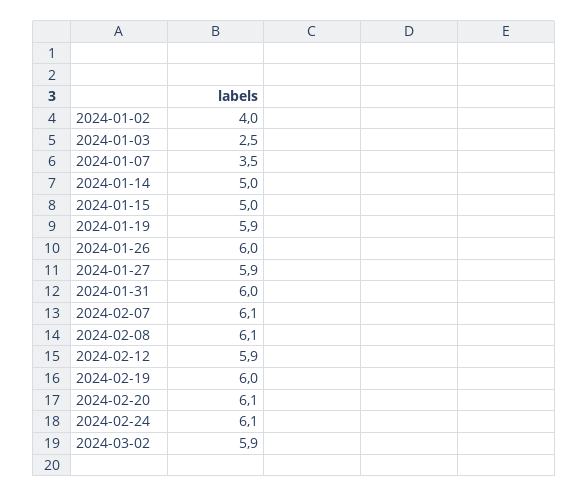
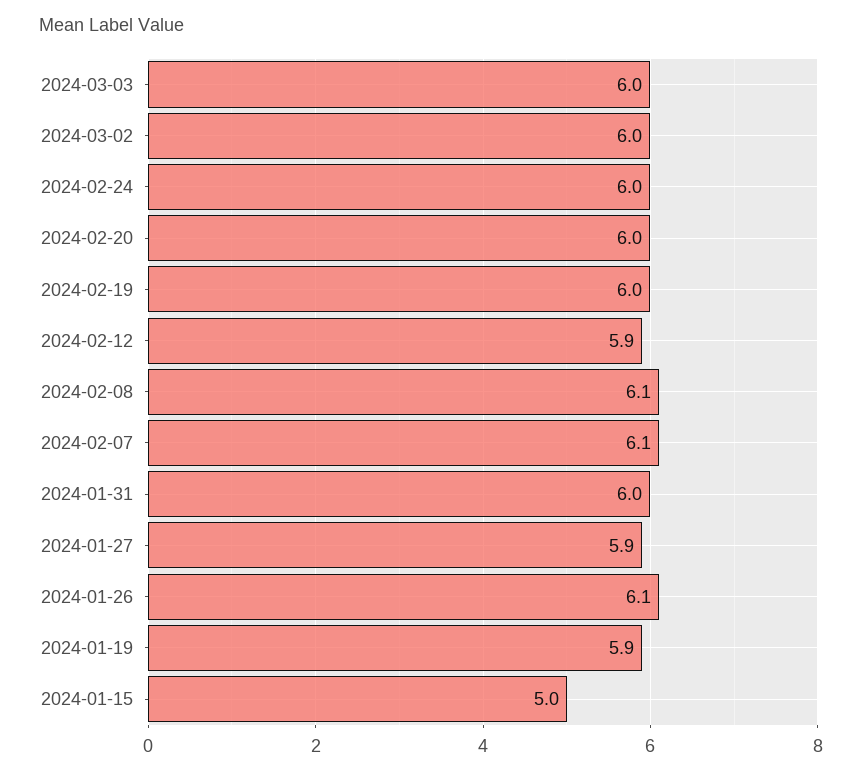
2024-01-02: 4 -> none
2024-01-03: 2.5 -> none
2024-01-07: 3.5 -> none
2024-01-14: 5 -> none
2024-01-26: 6 -> 6.1
2024-02-20: 6.1 -> 6
2024-02-24: 6.1 -> 6
2024-03-02: 5.9 -> 6
2024-03-03: none -> 6

